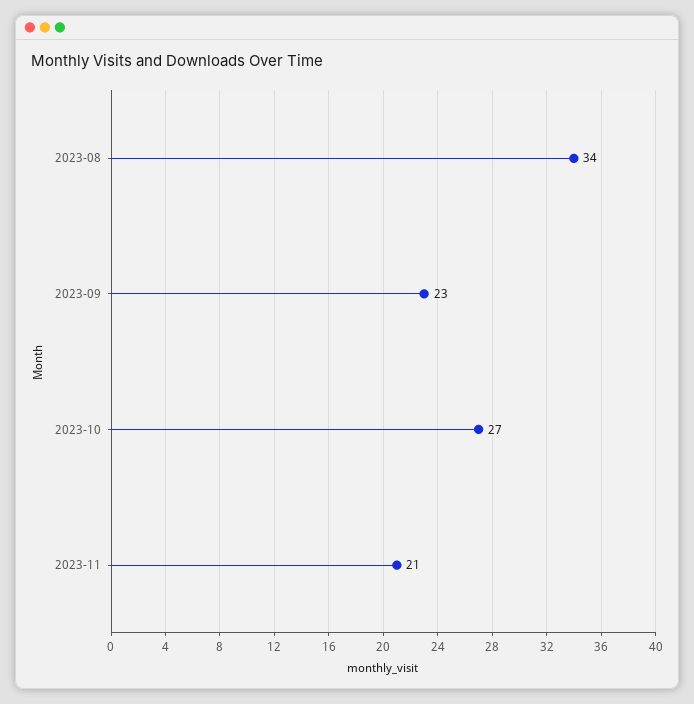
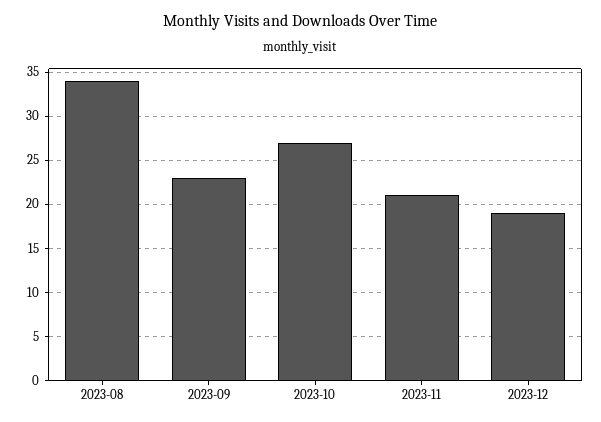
2023-12: none -> 19

